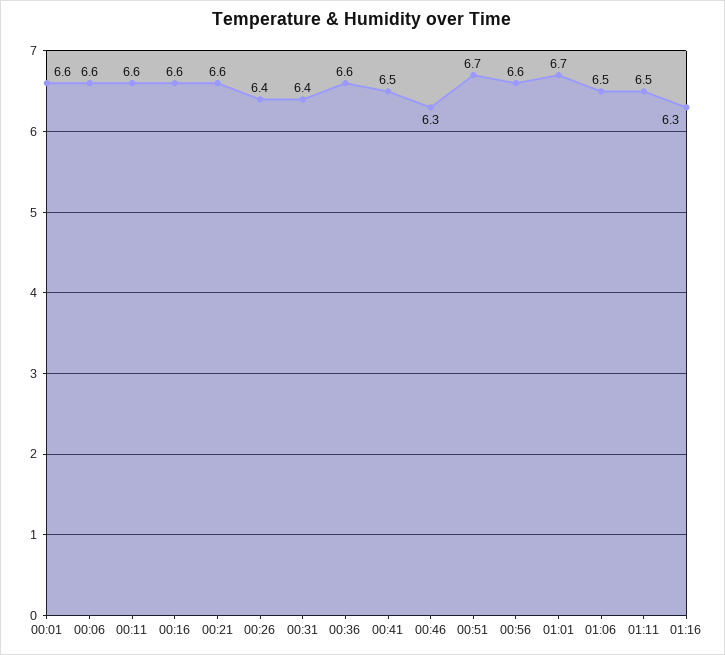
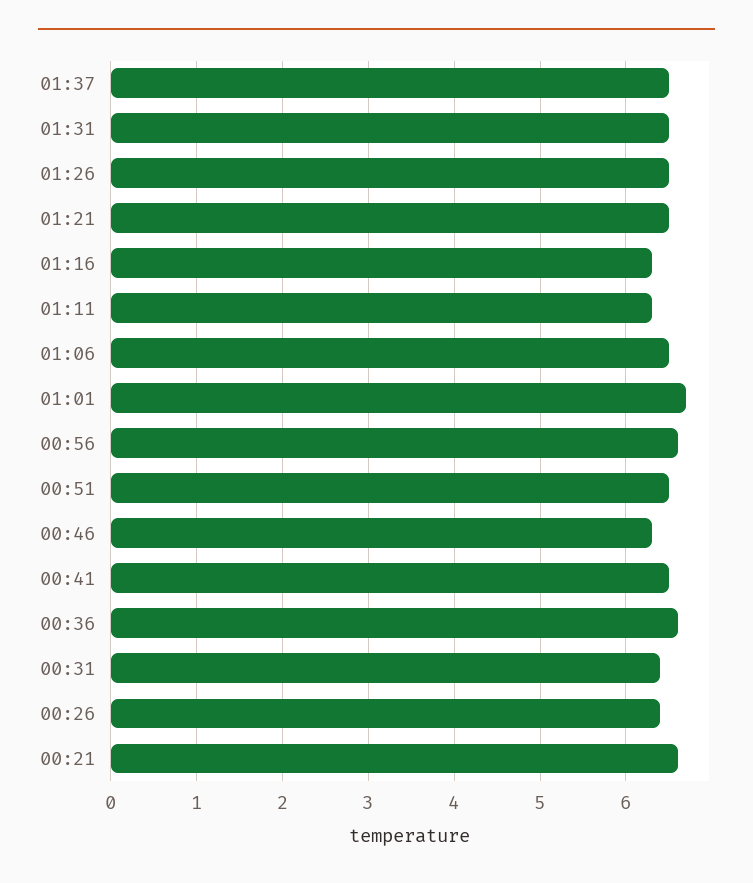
00:01: 6.6 -> none
00:06: 6.6 -> none
00:11: 6.6 -> none
00:16: 6.6 -> none
00:51: 6.7 -> 6.5
01:11: 6.5 -> 6.3
01:37: none -> 6.5
01:31: none -> 6.5
01:26: none -> 6.5
01:21: none -> 6.5

